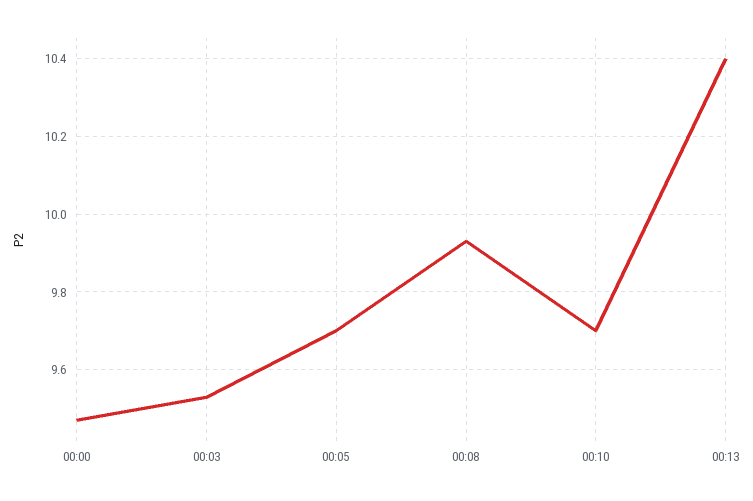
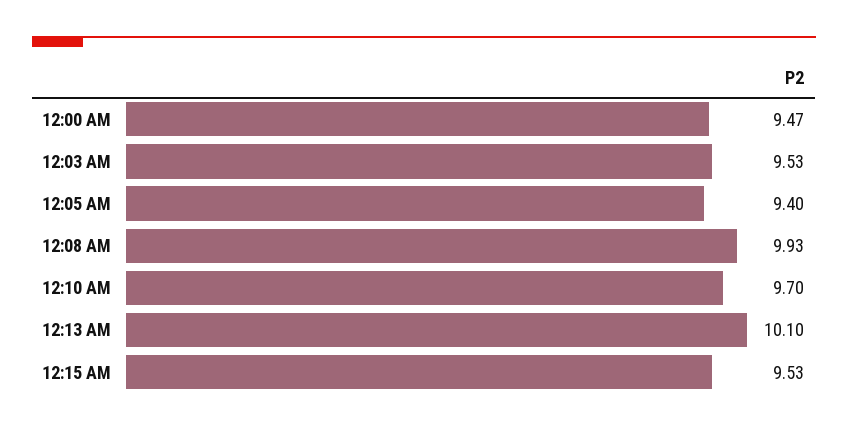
00:05: 9.7 -> 9.4
00:13: 10.4 -> 10.1
12:15 AM: none -> 9.53

